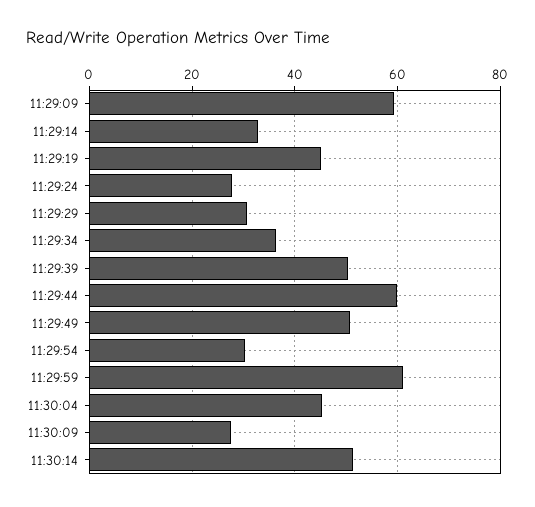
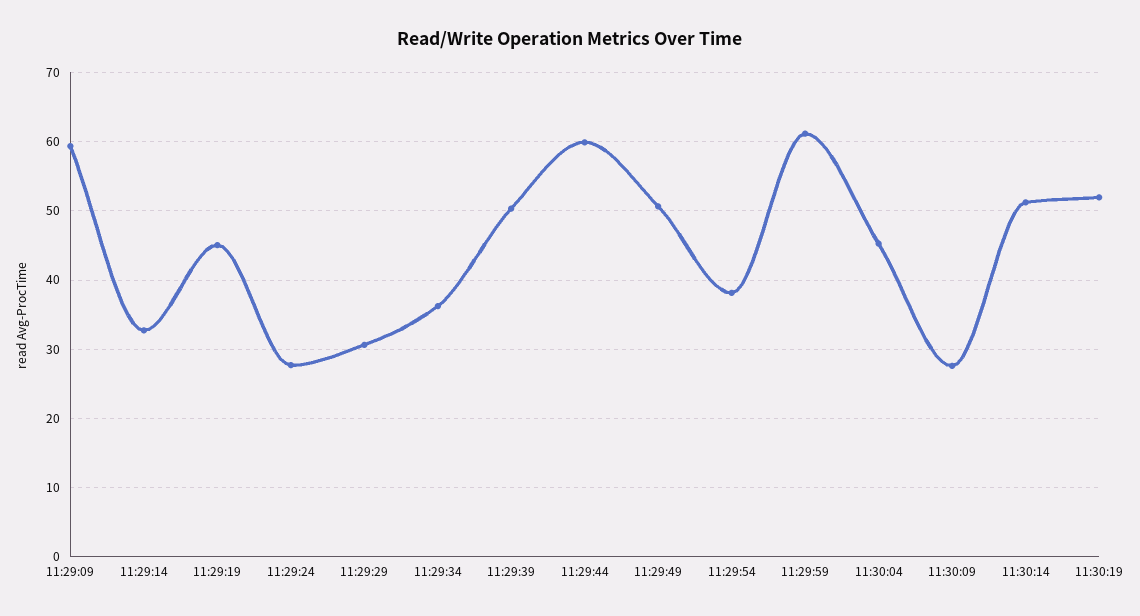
11:29:54: 30 -> 38
11:30:19: none -> 52

